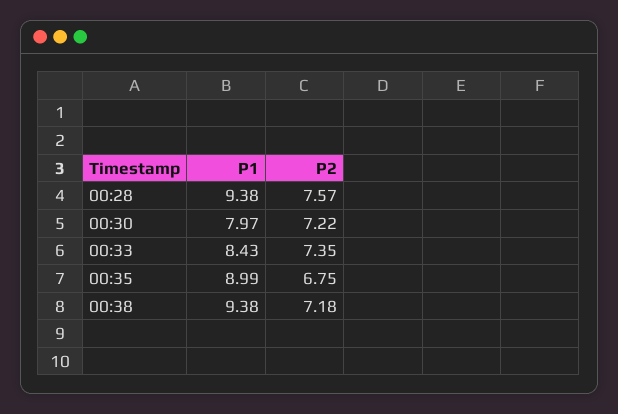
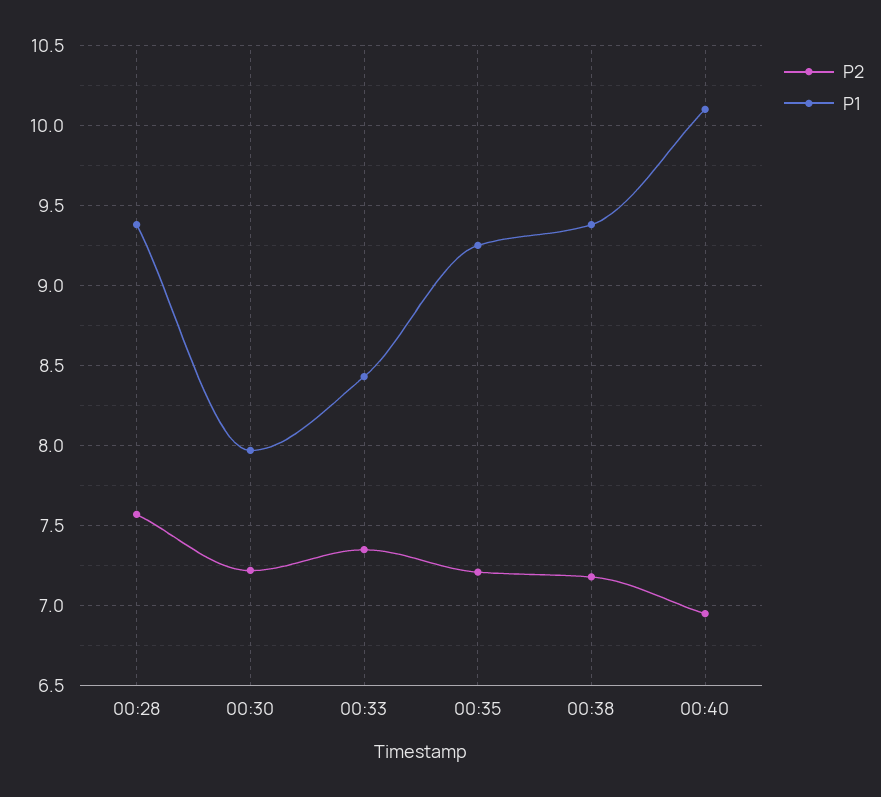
P1, 00:35: 8.99 -> 9.25
P2, 00:35: 6.75 -> 7.2
P2, 00:40: none -> 6.95
P1, 00:40: none -> 10.1

